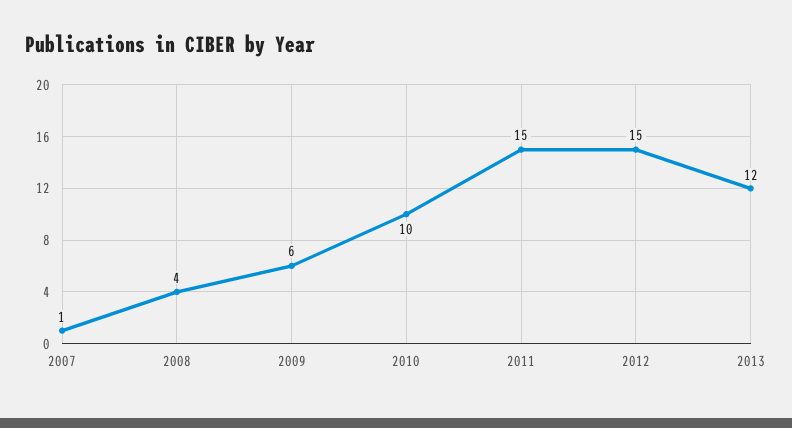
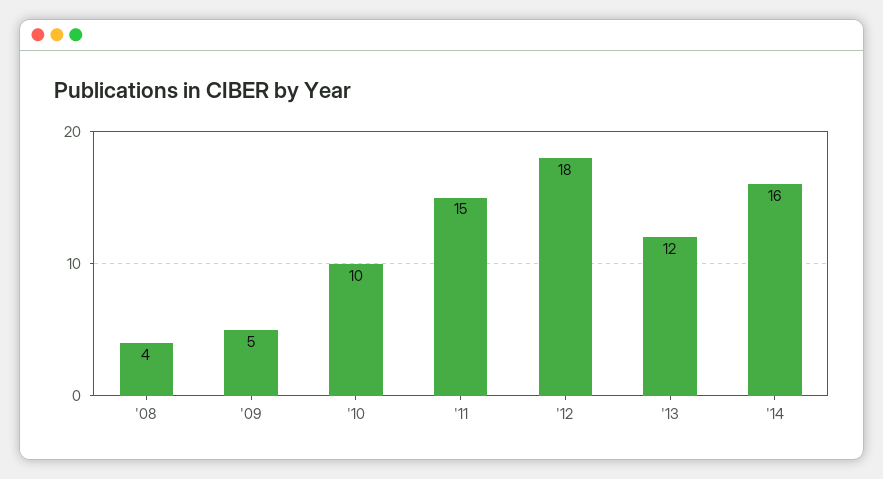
2007: 1 -> none
2009: 6 -> 5
2012: 15 -> 18
'14: none -> 16

